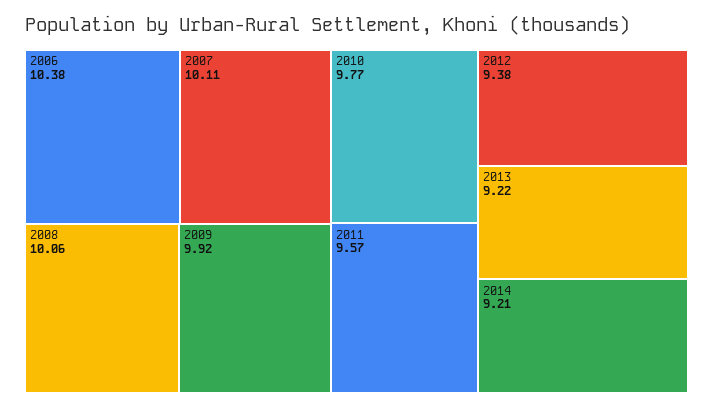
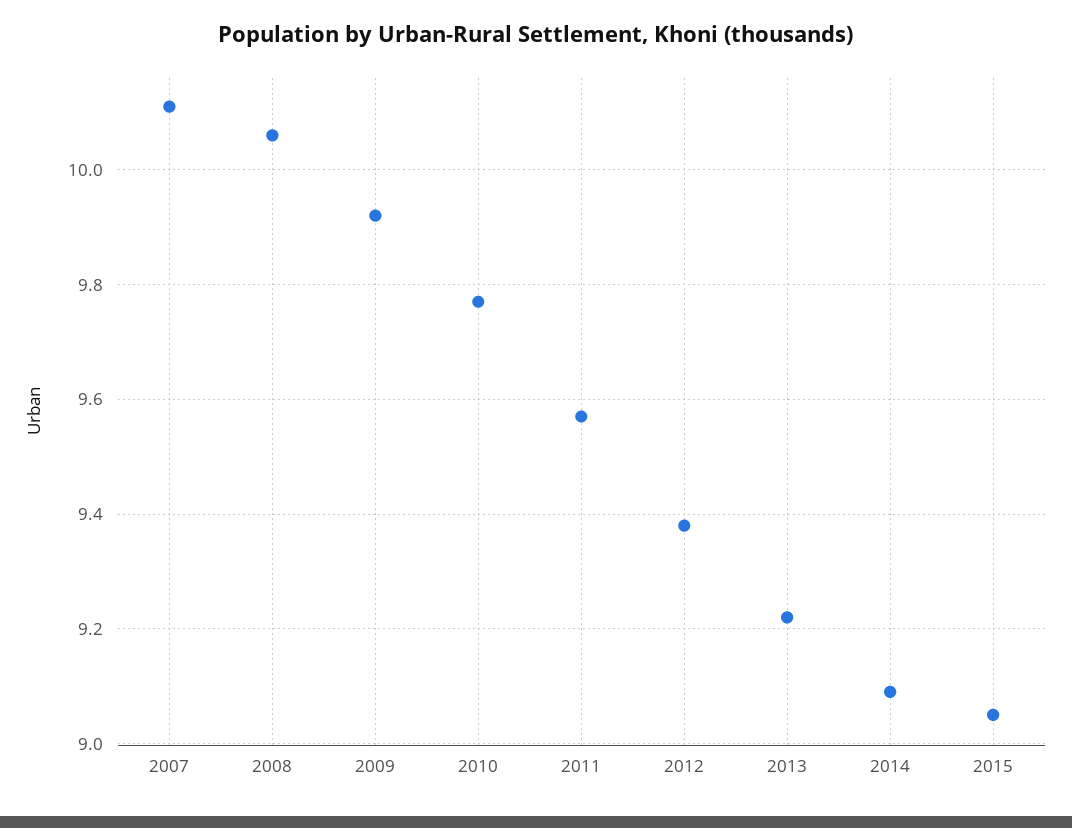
2006: 10.38 -> none
2014: 9.21 -> 9.1
2015: none -> 9.05

